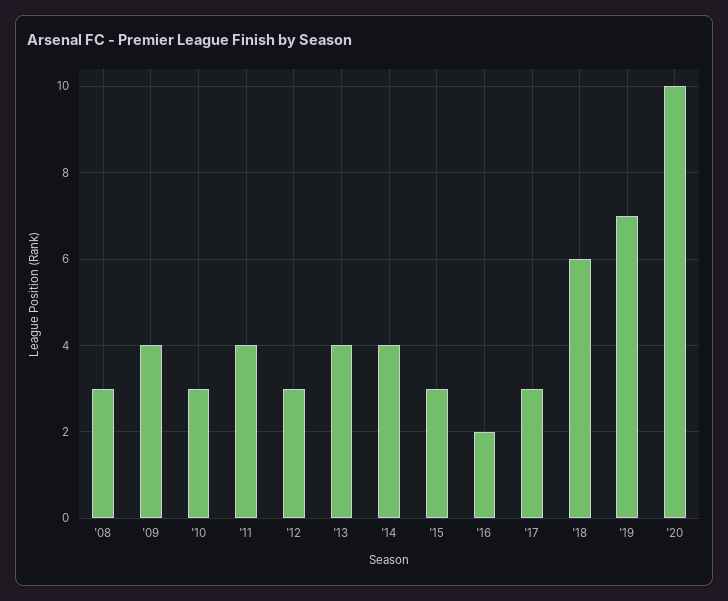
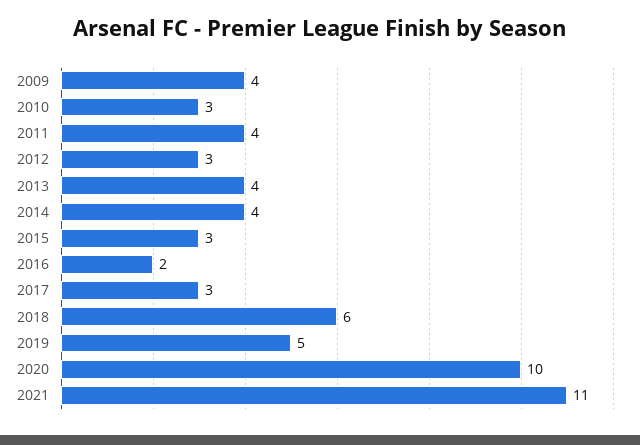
'08: 3 -> none
'19: 7 -> 5
2021: none -> 11

